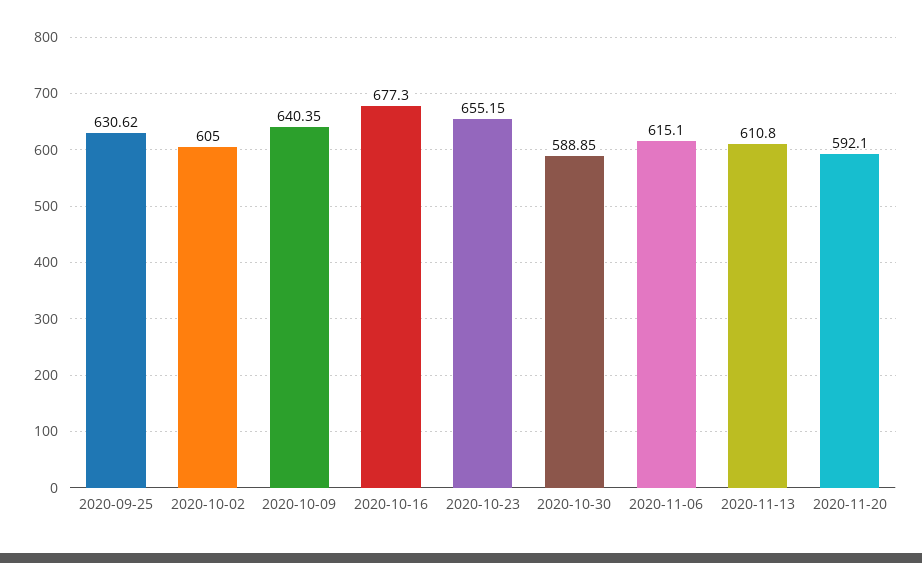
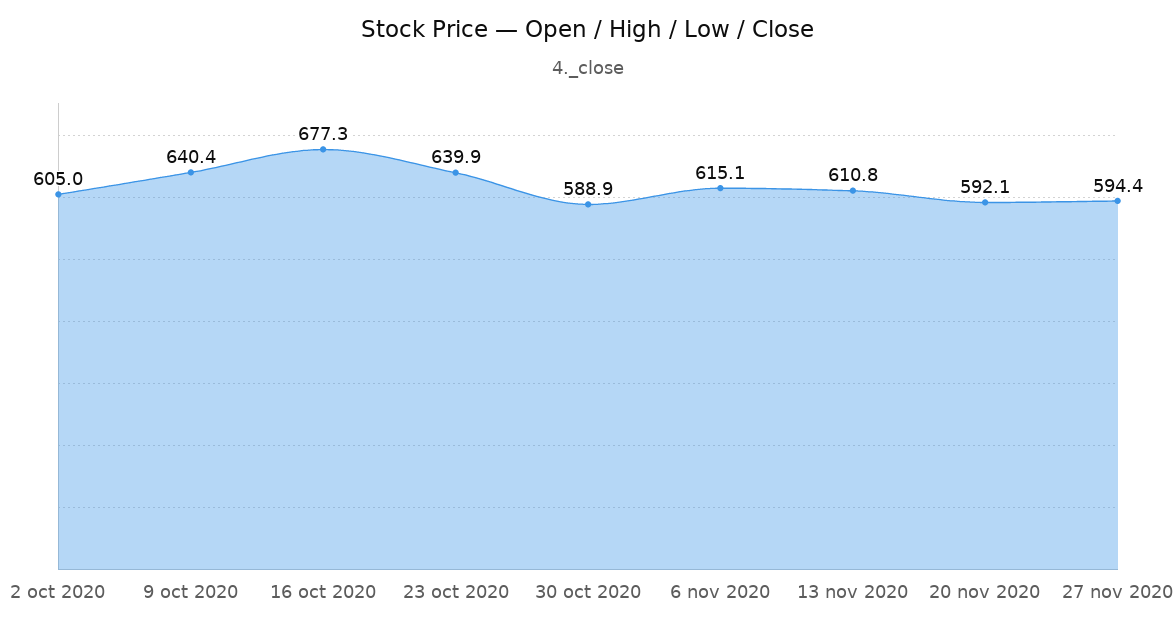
2020-09-25: 630.62 -> none
2020-10-23: 655.15 -> 639.9
27 nov 2020: none -> 594.4

